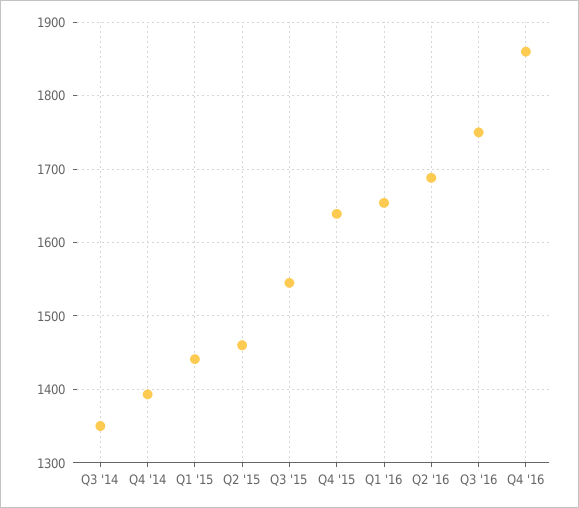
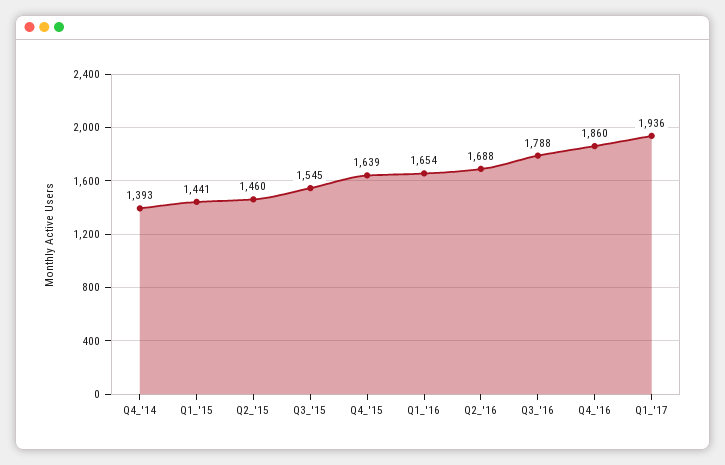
Q3 '14: 1350 -> none
Q3 '16: 1750 -> 1788
Q1_'17: none -> 1936

